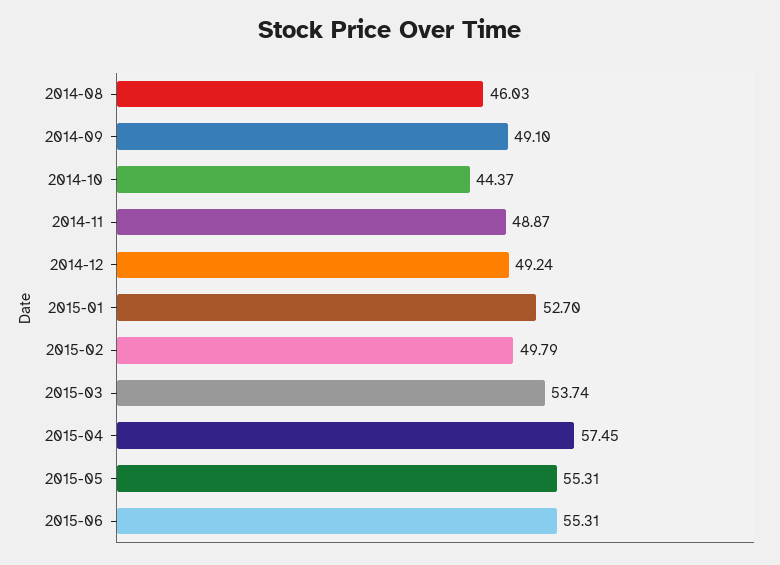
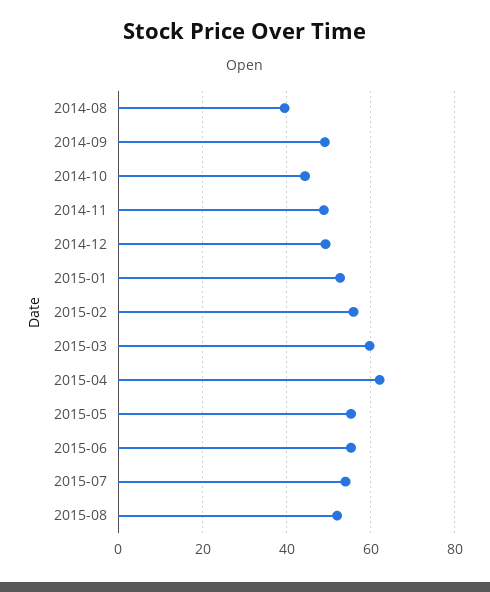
2014-08: 46.03 -> 40
2015-02: 49.79 -> 56
2015-03: 53.74 -> 60
2015-04: 57.45 -> 62
2015-07: none -> 54
2015-08: none -> 52

